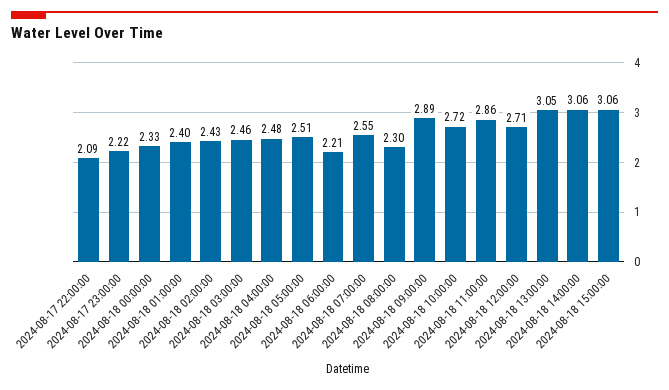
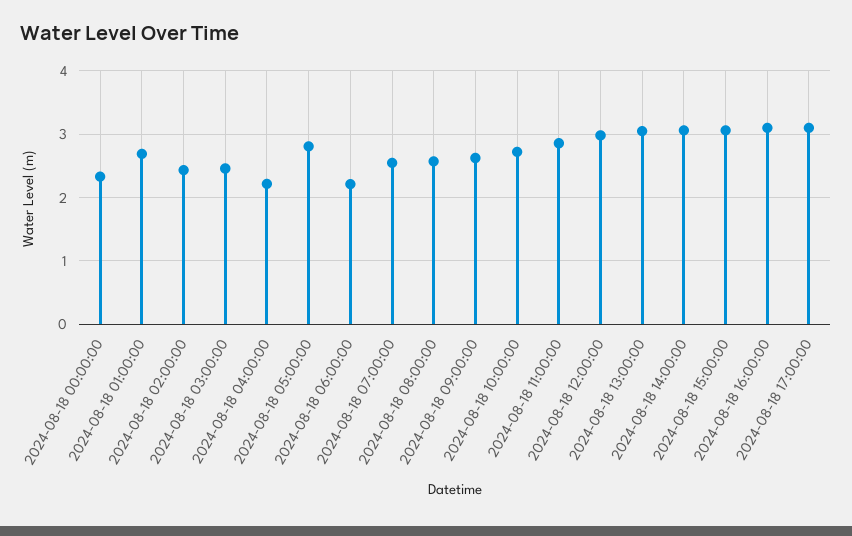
2024-08-17 22:00:00: 2.09 -> none
2024-08-17 23:00:00: 2.22 -> none
2024-08-18 01:00:00: 2.4 -> 2.7
2024-08-18 04:00:00: 2.48 -> 2.2
2024-08-18 05:00:00: 2.51 -> 2.8
2024-08-18 08:00:00: 2.3 -> 2.6
2024-08-18 09:00:00: 2.89 -> 2.6
2024-08-18 12:00:00: 2.71 -> 3
2024-08-18 16:00:00: none -> 3.1
2024-08-18 17:00:00: none -> 3.1

